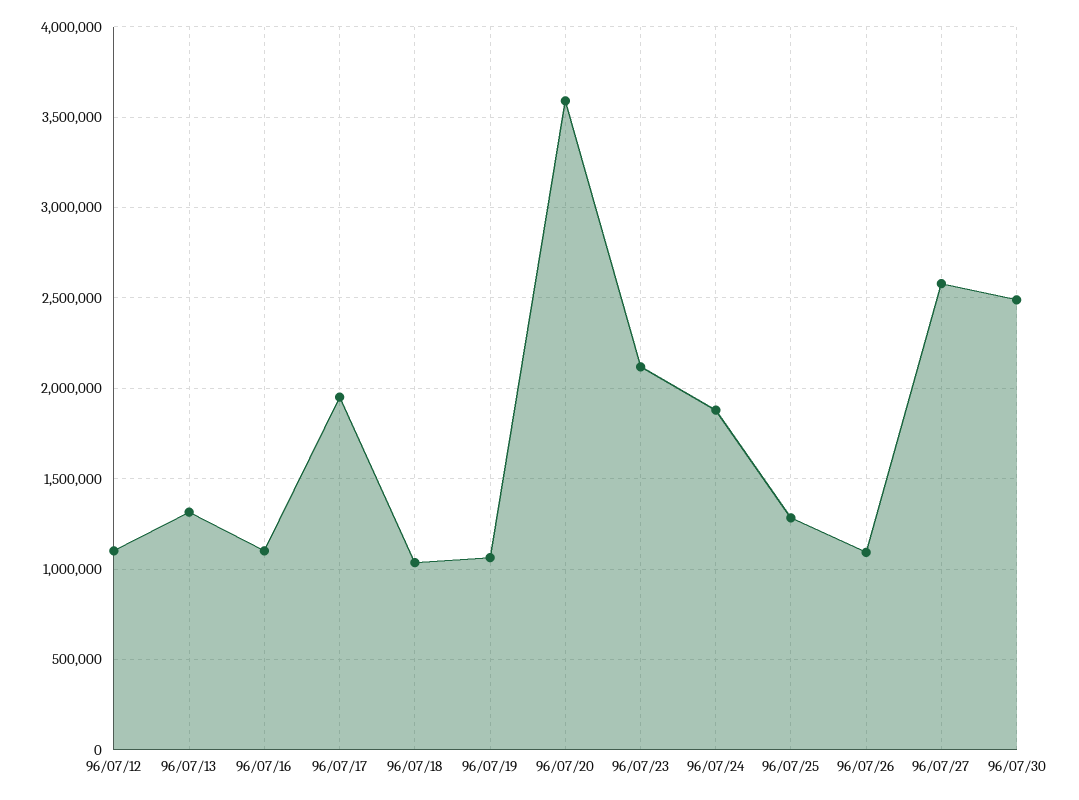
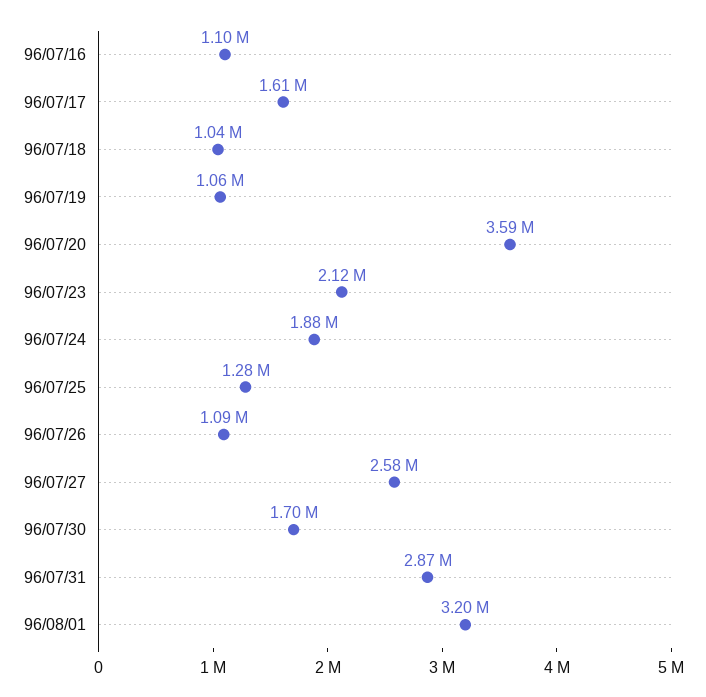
96/07/12: 1100000 -> none
96/07/13: 1300000 -> none
96/07/17: 1950000 -> 1610000
96/07/30: 2500000 -> 1700000
96/07/31: none -> 2870000
96/08/01: none -> 3200000

